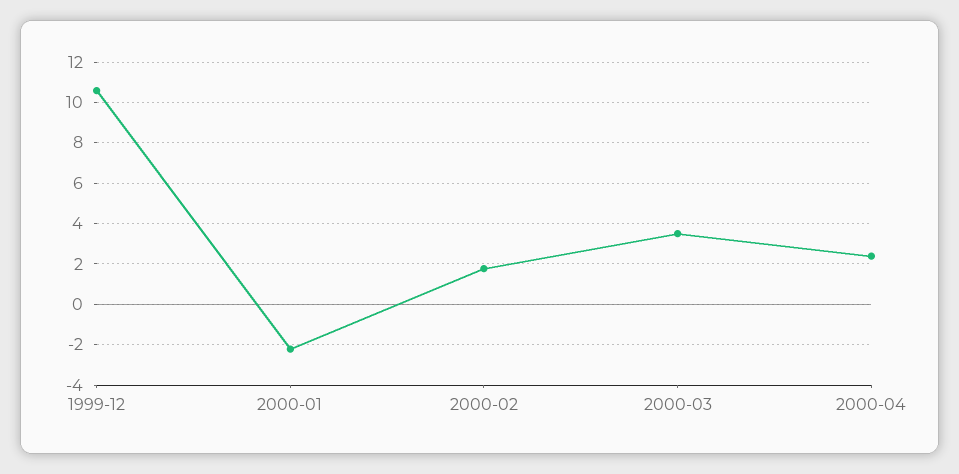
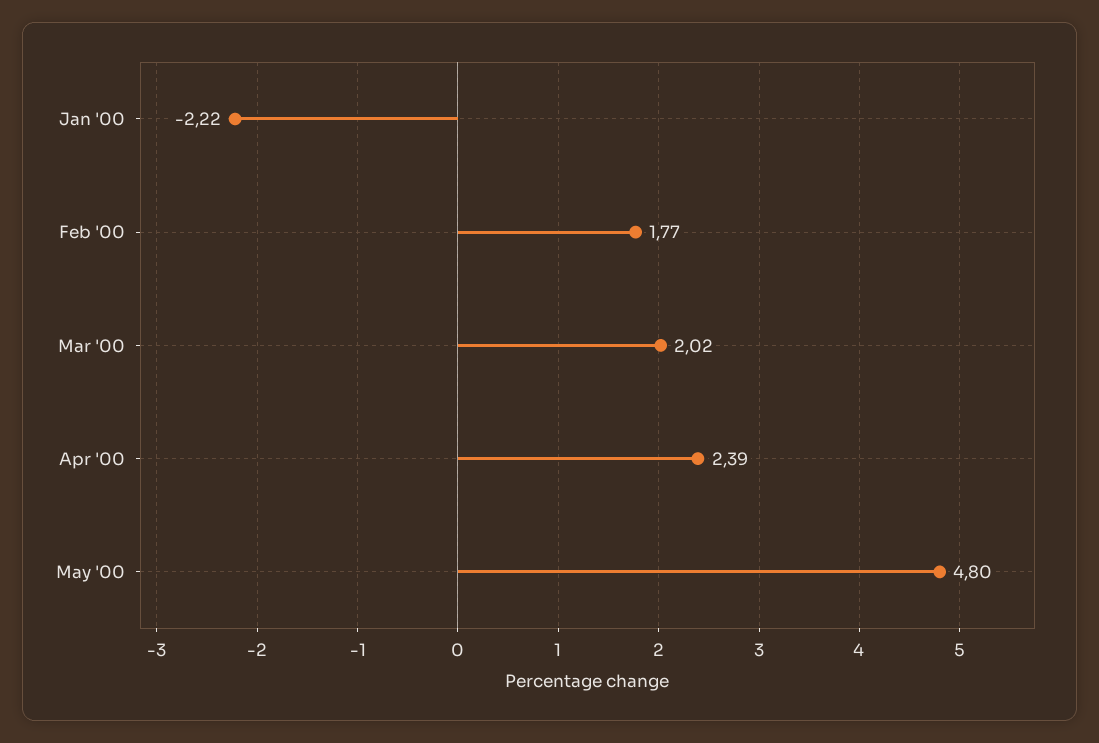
1999-12: 10.5 -> none
2000-03: 3.5 -> 2.02
May '00: none -> 4.8

